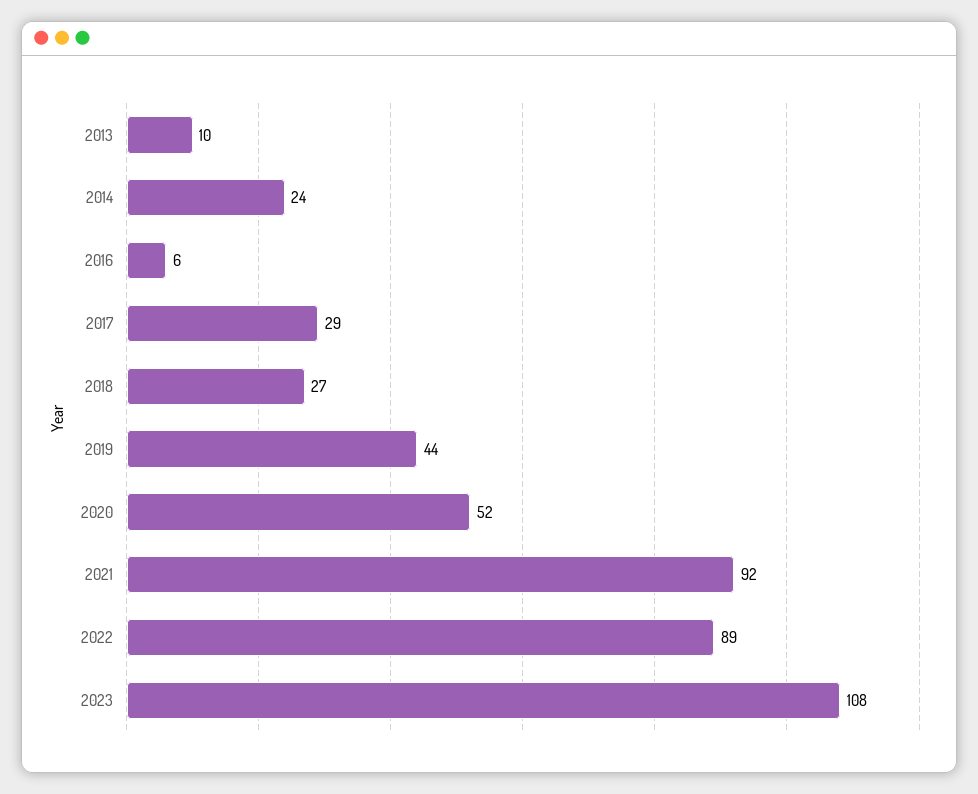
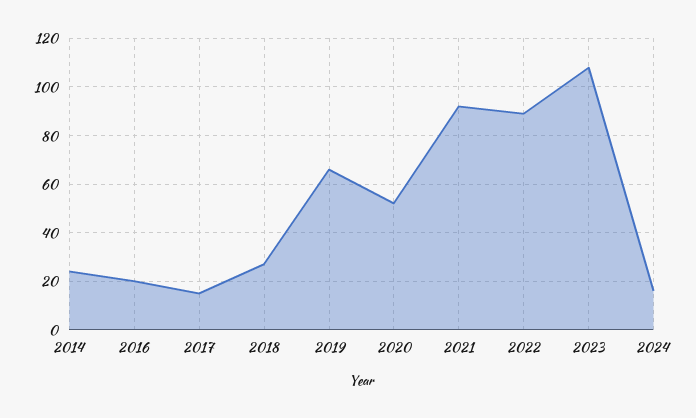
2013: 10 -> none
2016: 6 -> 20
2017: 29 -> 15
2019: 44 -> 65
2024: none -> 15

